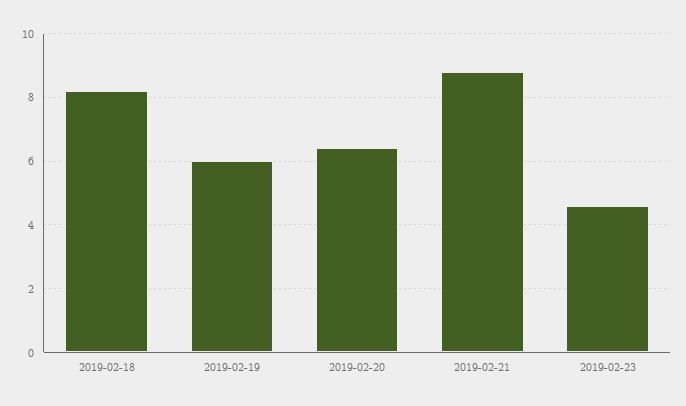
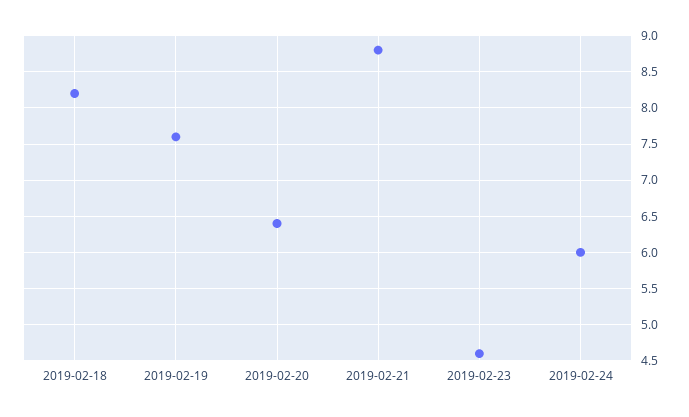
2019-02-19: 6 -> 7.6
2019-02-24: none -> 6

